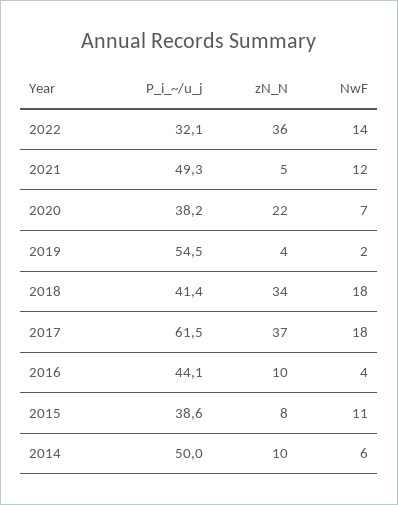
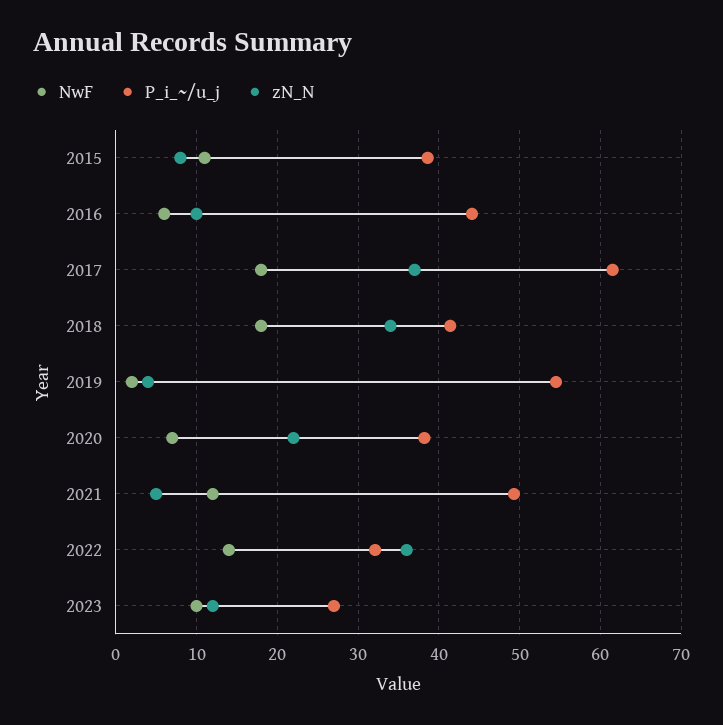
NwF, 2016: 4 -> 6
P_i_~/u_j, 2014: 50 -> none
zN_N, 2014: 10 -> none
NwF, 2014: 6 -> none
NwF, 2023: none -> 10
P_i_~/u_j, 2023: none -> 27
zN_N, 2023: none -> 12

